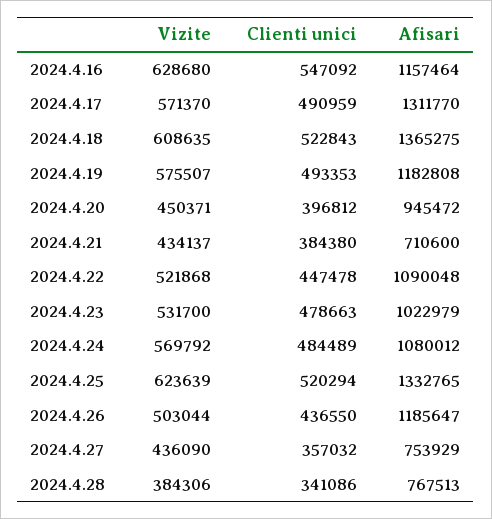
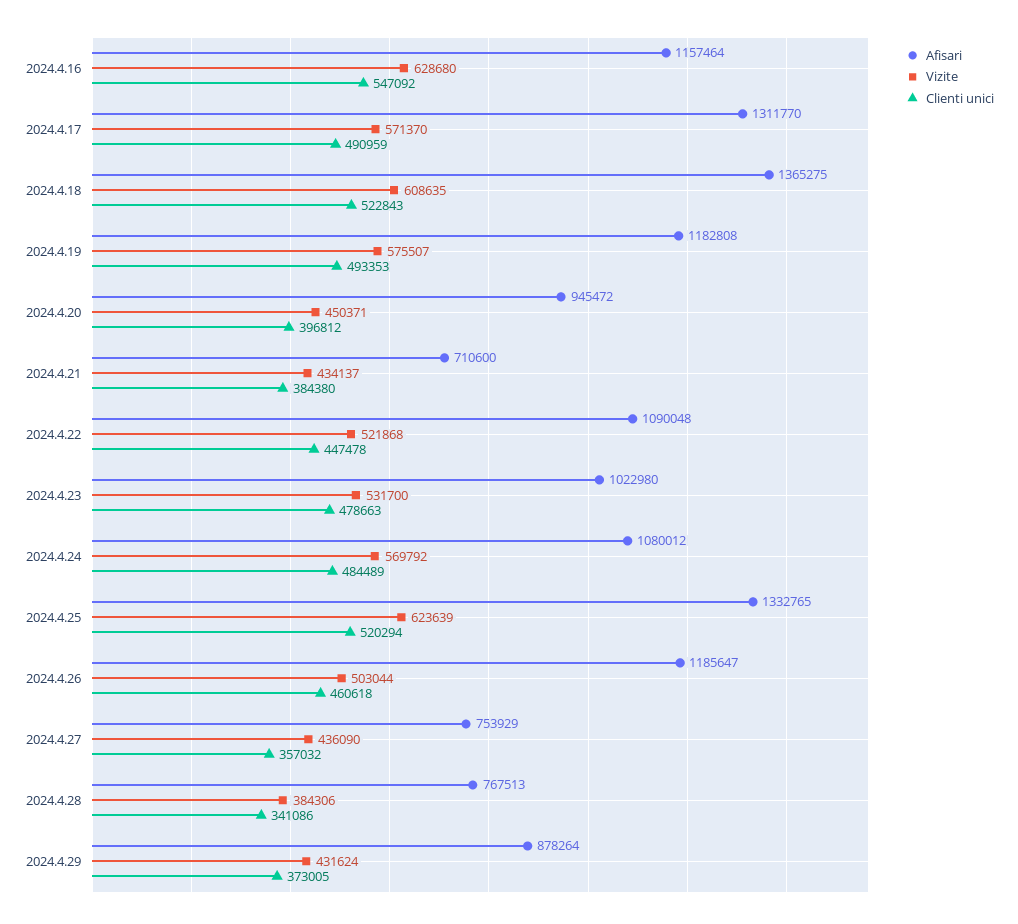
Afisari, 2024.4.23: 1022979 -> 1022980
Clienti unici, 2024.4.26: 436550 -> 460618
Afisari, 2024.4.29: none -> 878264
Vizite, 2024.4.29: none -> 431624
Clienti unici, 2024.4.29: none -> 373005

